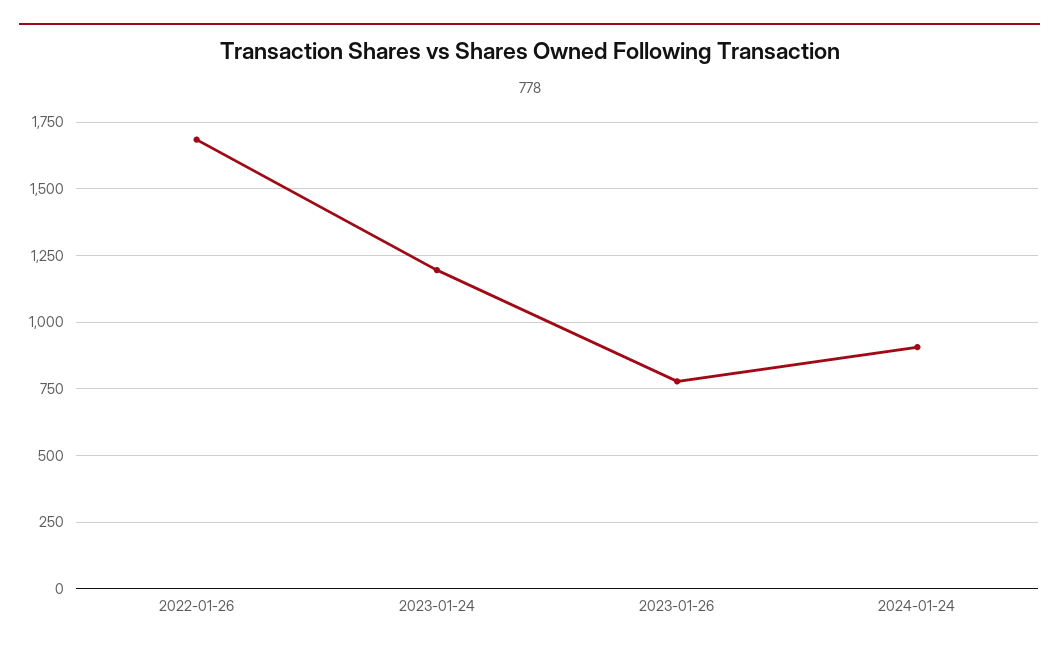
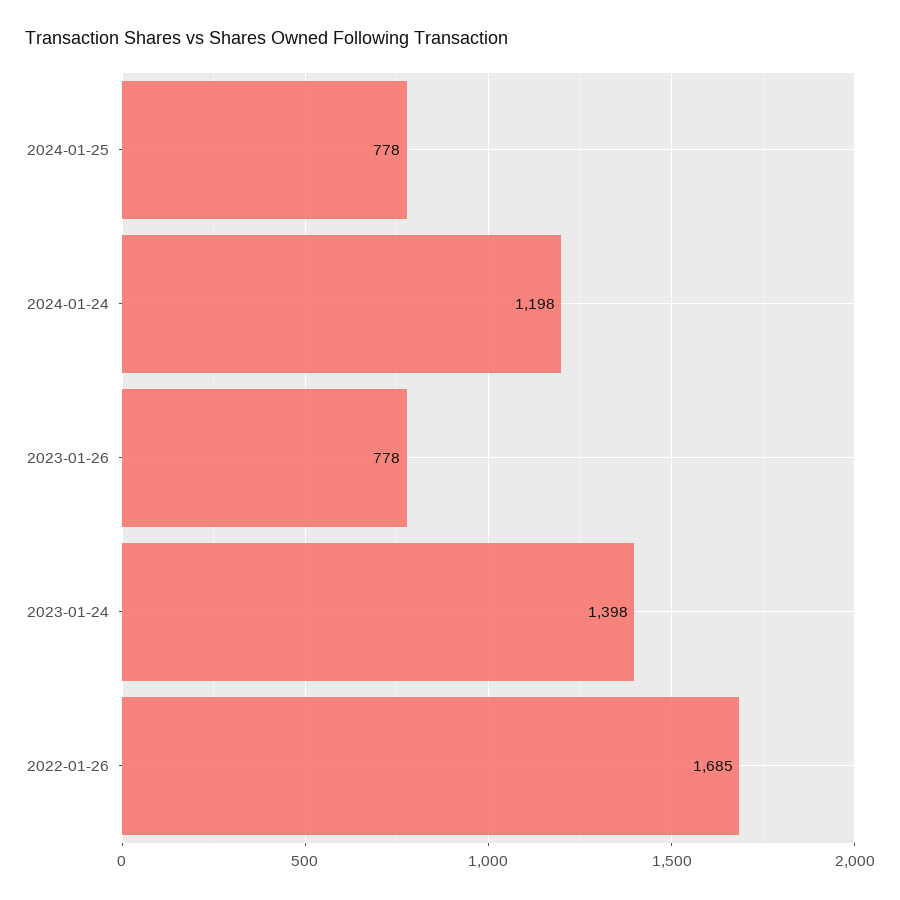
2023-01-24: 1200 -> 1398
2024-01-24: 900 -> 1198
2024-01-25: none -> 778

